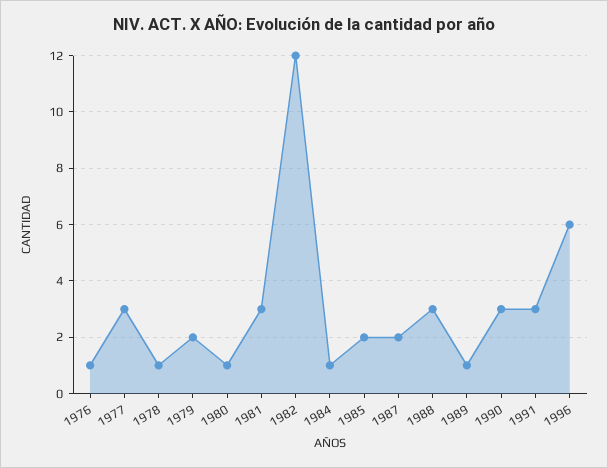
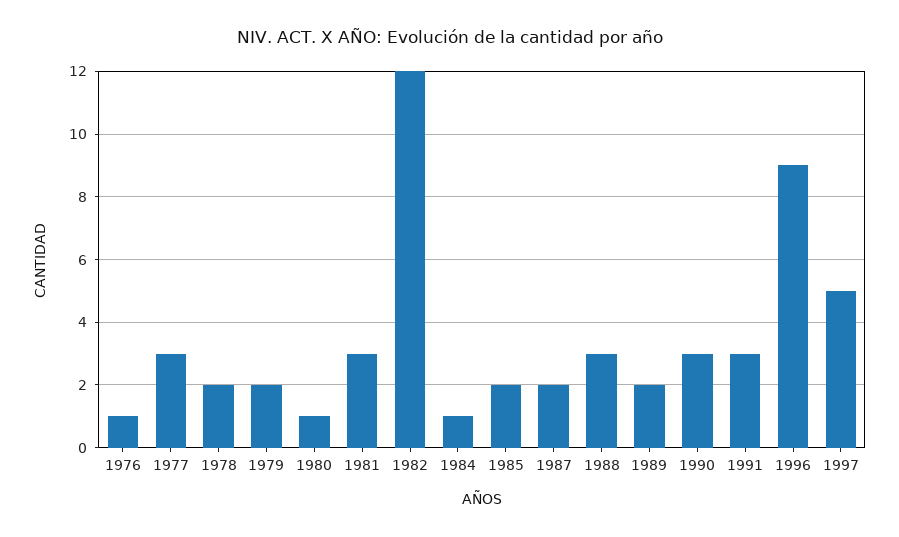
1978: 1 -> 2
1989: 1 -> 2
1996: 6 -> 9
1997: none -> 5

